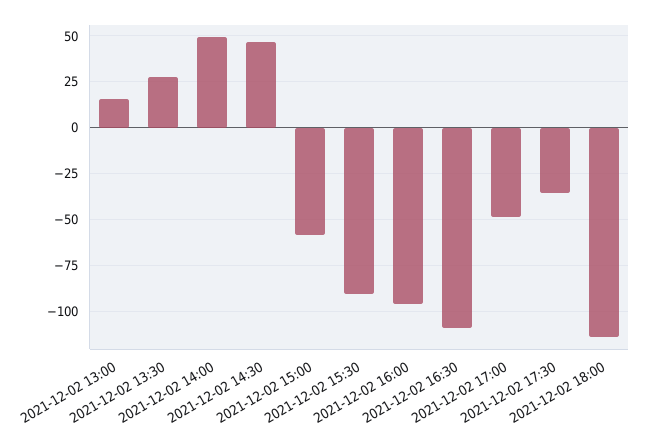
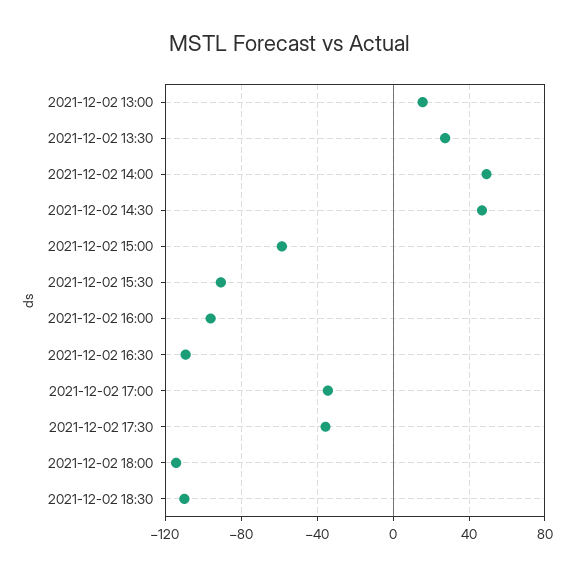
2021-12-02 17:00: -50 -> -35
2021-12-02 18:30: none -> -110

